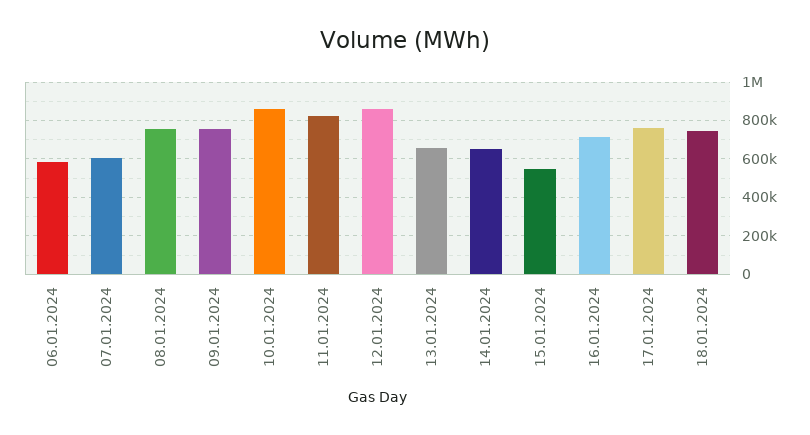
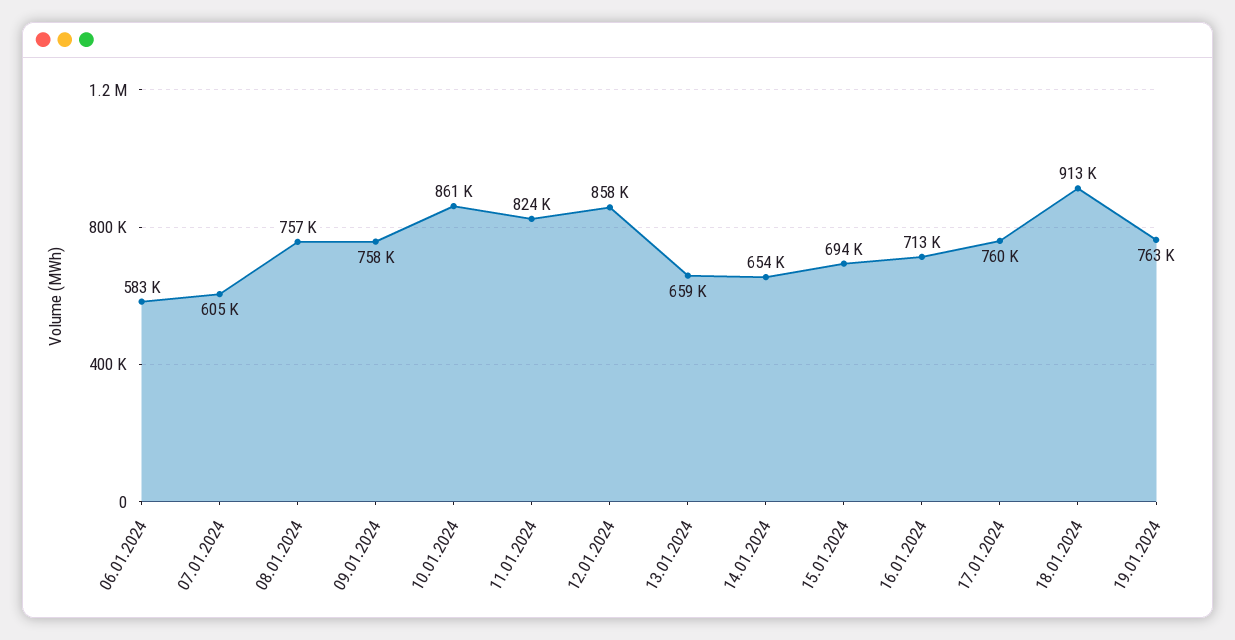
15.01.2024: 550000 -> 694000
18.01.2024: 750000 -> 913000
19.01.2024: none -> 763000

